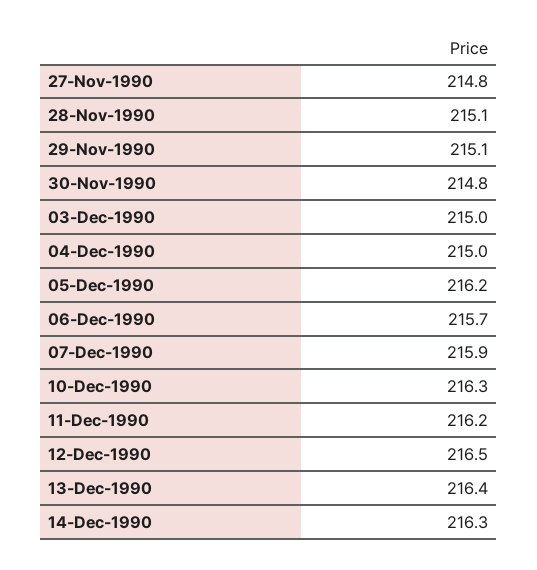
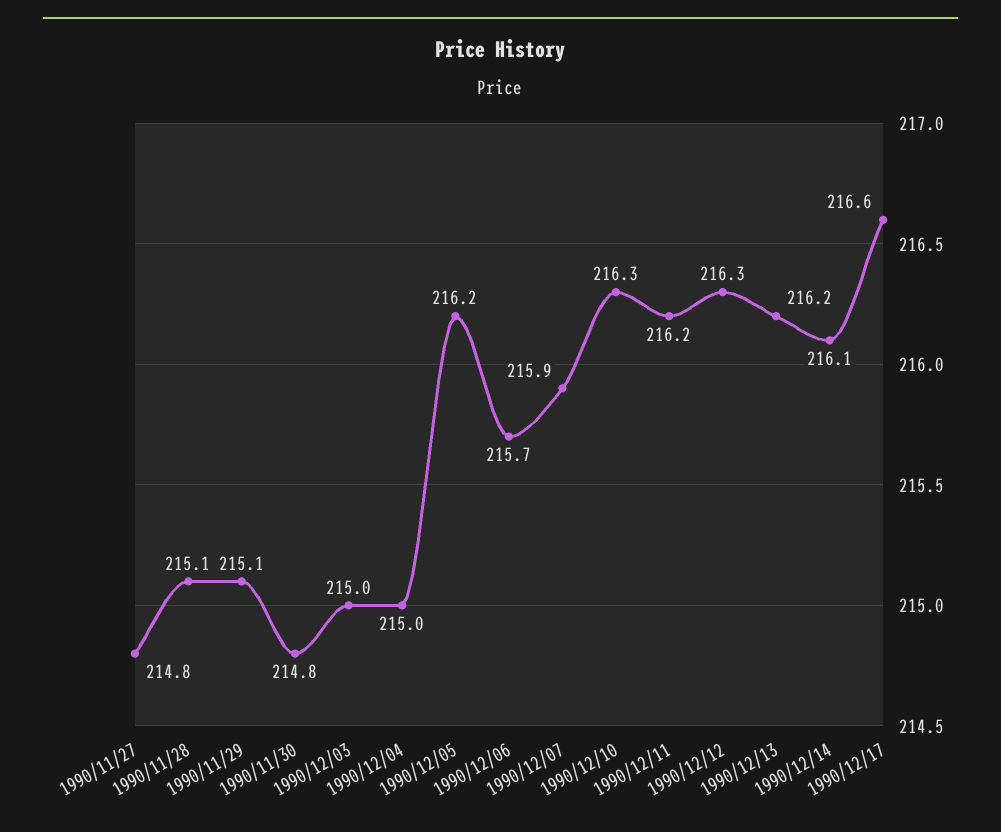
12-Dec-1990: 216.5 -> 216.3
13-Dec-1990: 216.4 -> 216.2
14-Dec-1990: 216.3 -> 216.1
1990/12/17: none -> 216.6

